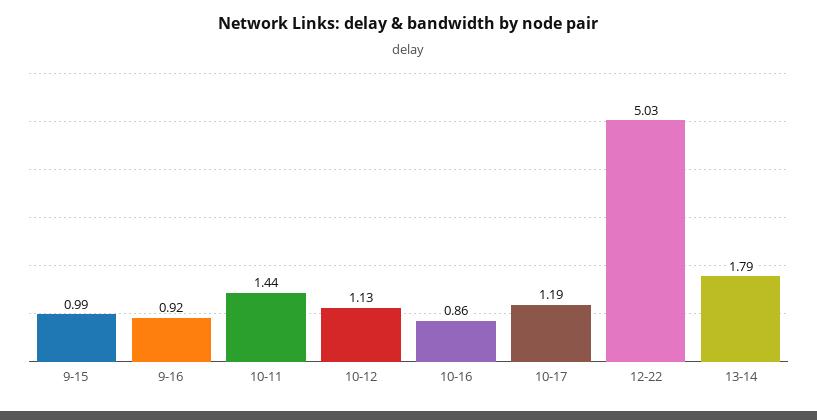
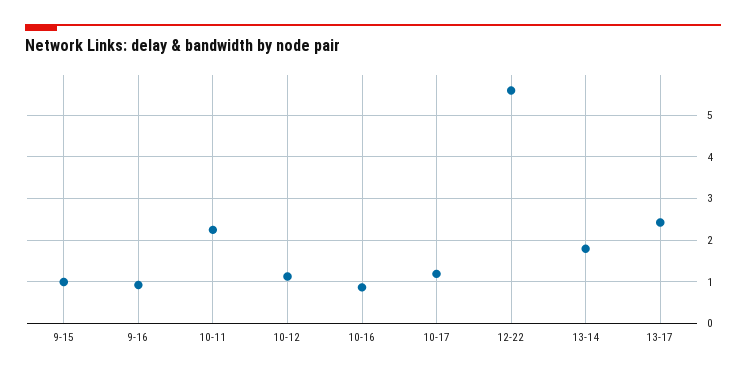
10-11: 1.44 -> 2.2
12-22: 5.03 -> 5.6
13-17: none -> 2.4

